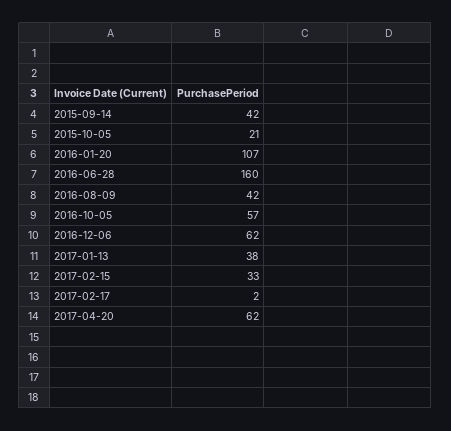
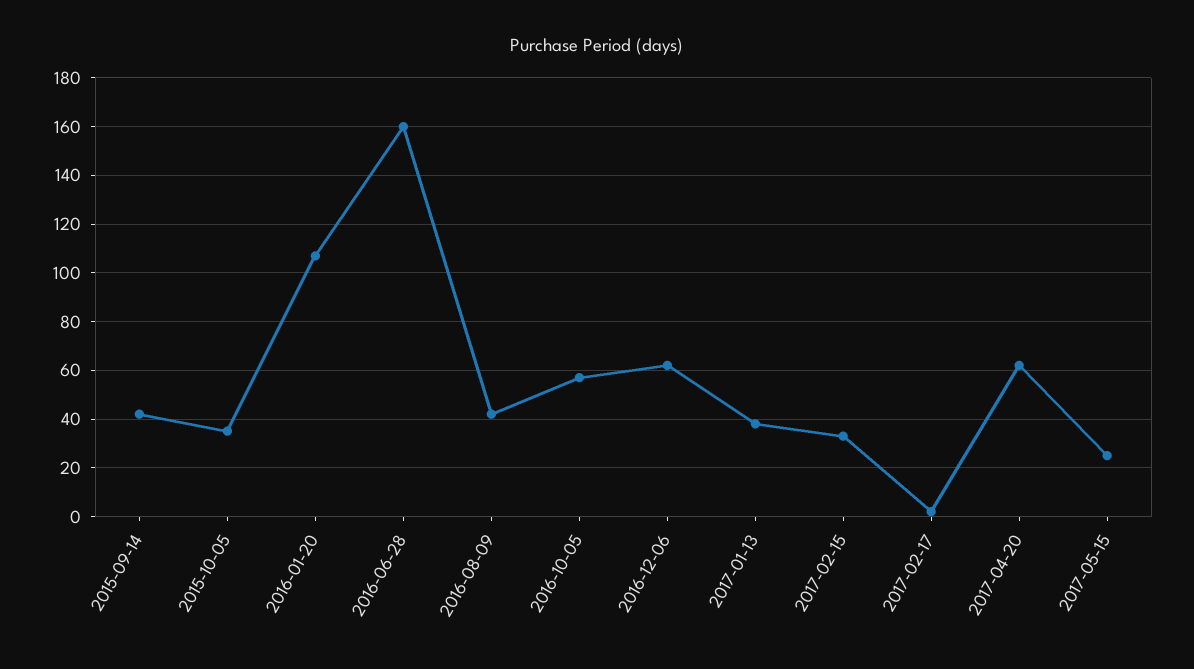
2015-10-05: 21 -> 35
2017-05-15: none -> 25

